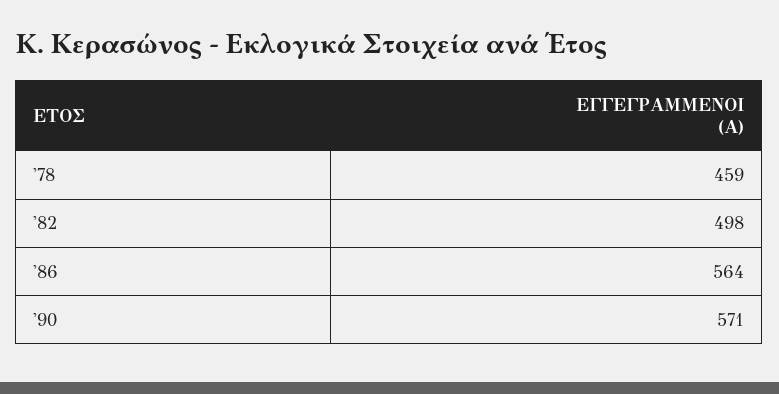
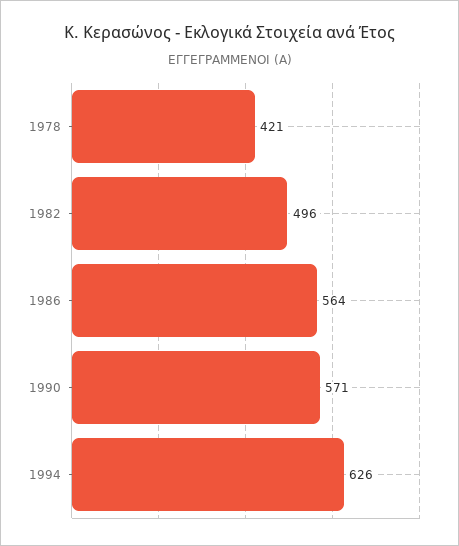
'78: 459 -> 421
'82: 498 -> 496
1994: none -> 626

